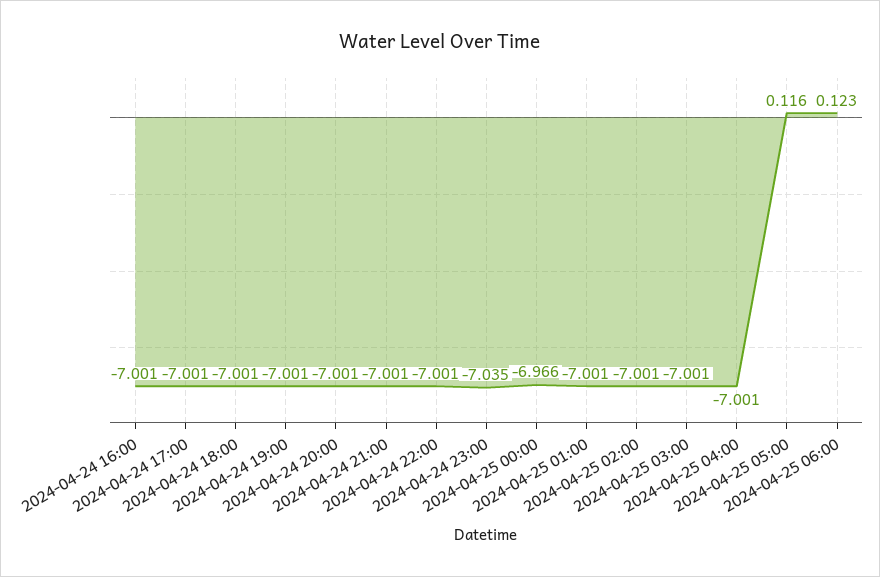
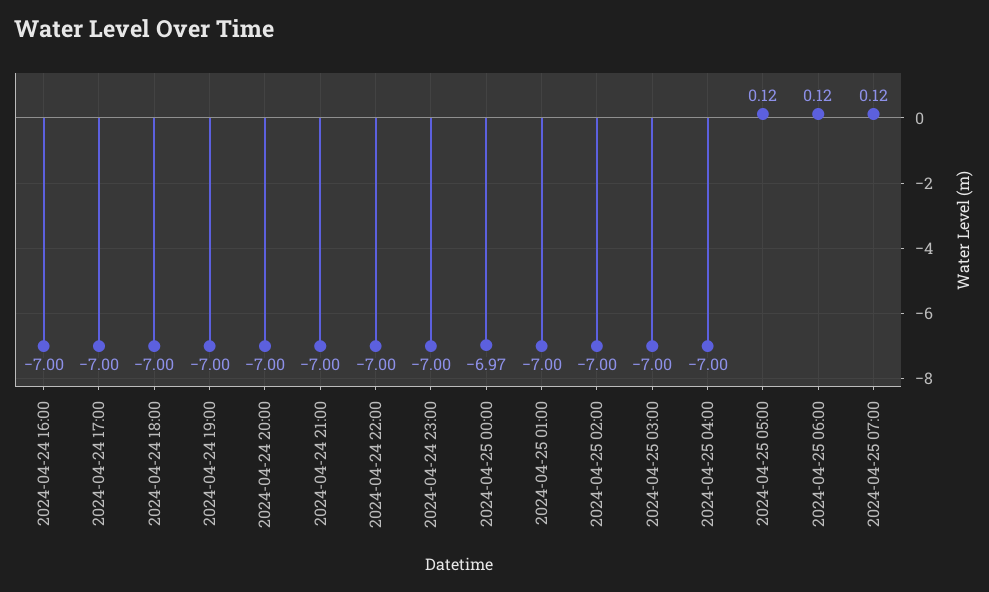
2024-04-24 23:00: -7.035 -> -7
2024-04-25 07:00: none -> 0.12

